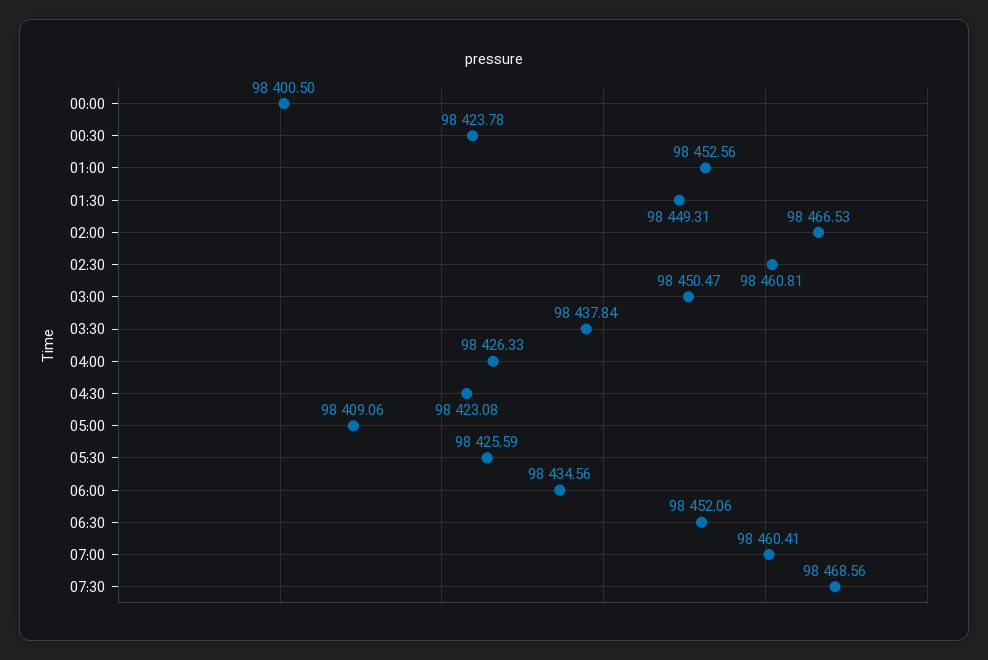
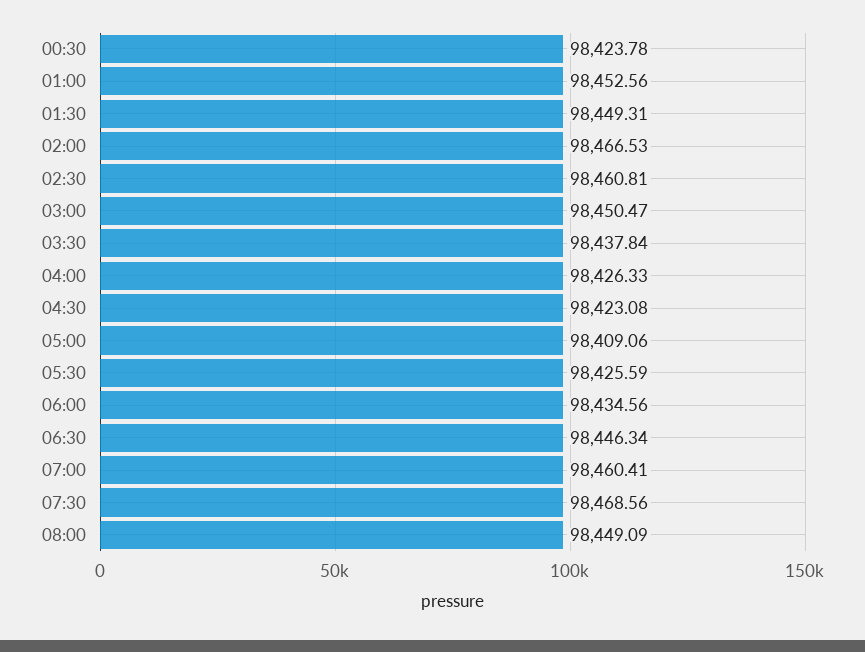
00:00: 98400.5 -> none
06:30: 98452.06 -> 98446.34
08:00: none -> 98449.09

